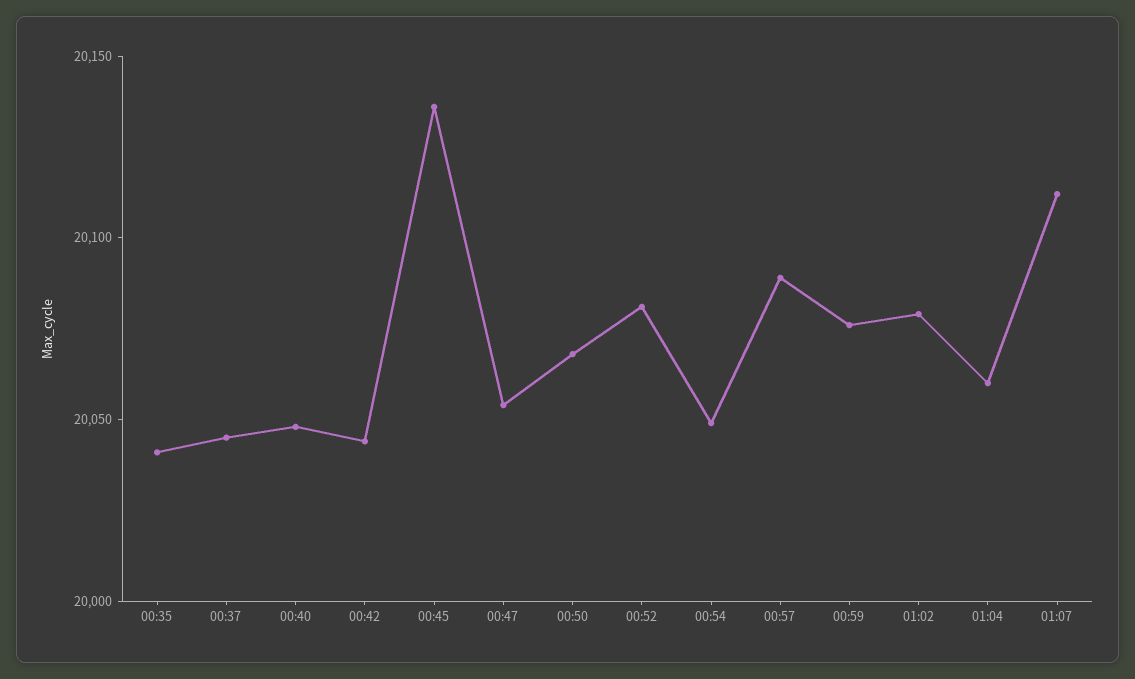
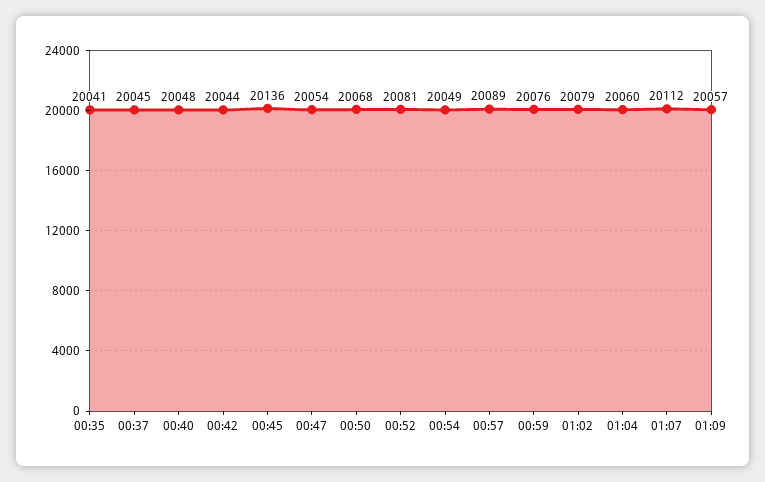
01:09: none -> 20057

